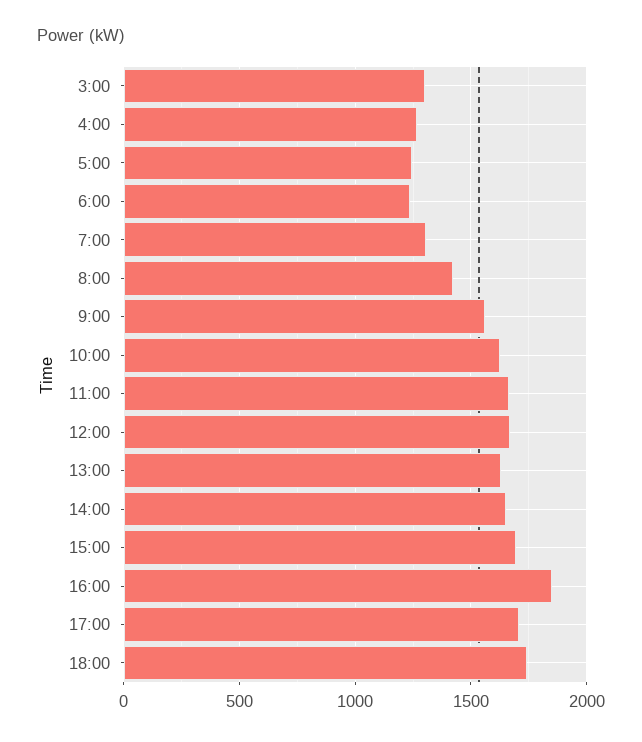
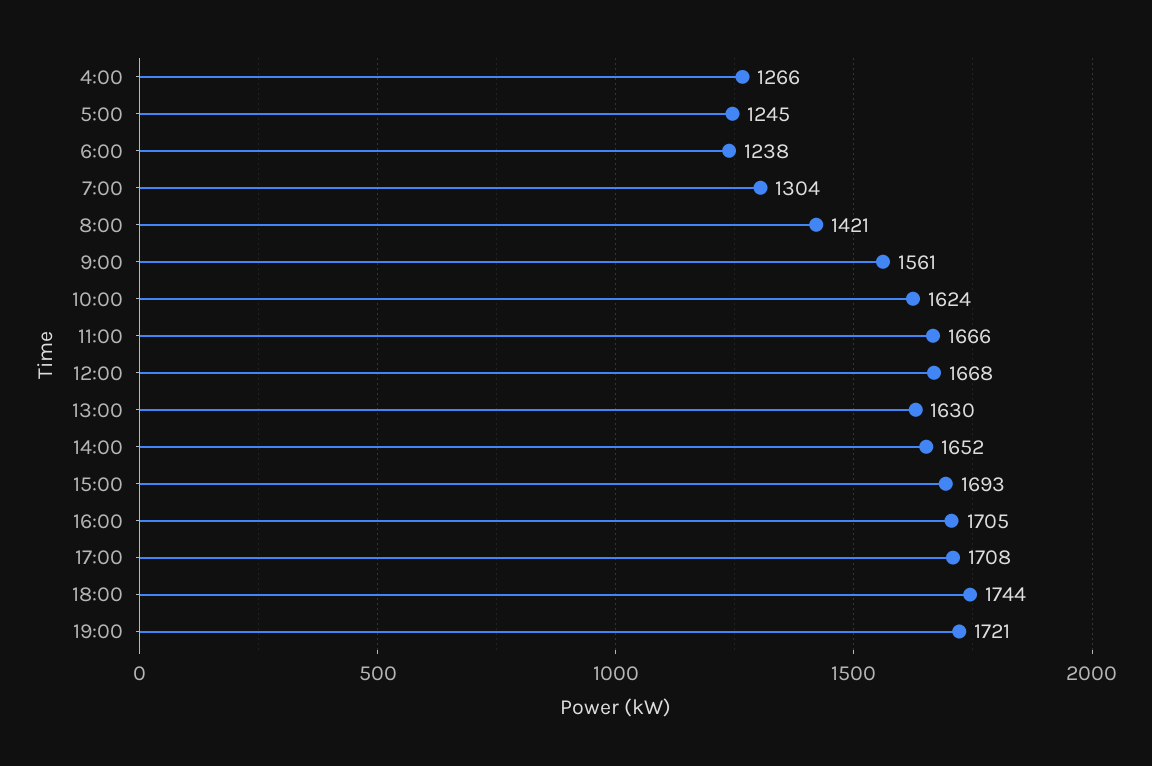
3:00: 1300 -> none
16:00: 1850 -> 1705
19:00: none -> 1721

